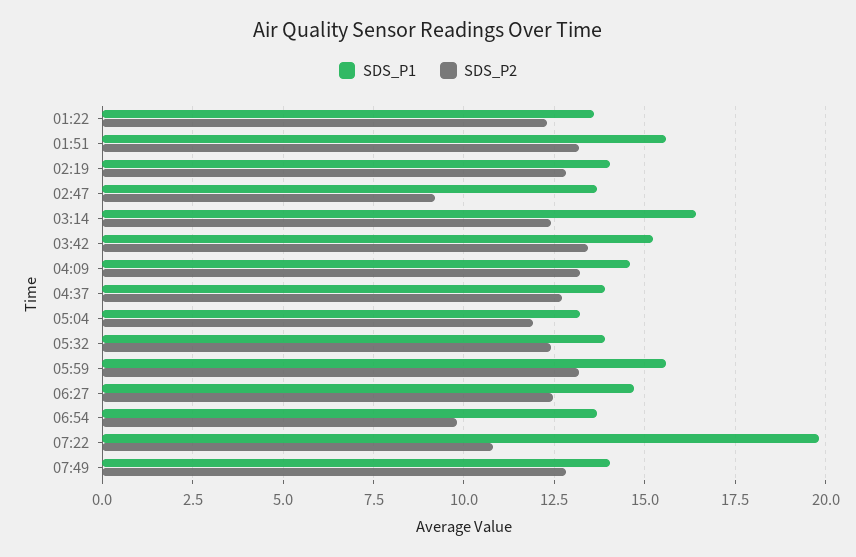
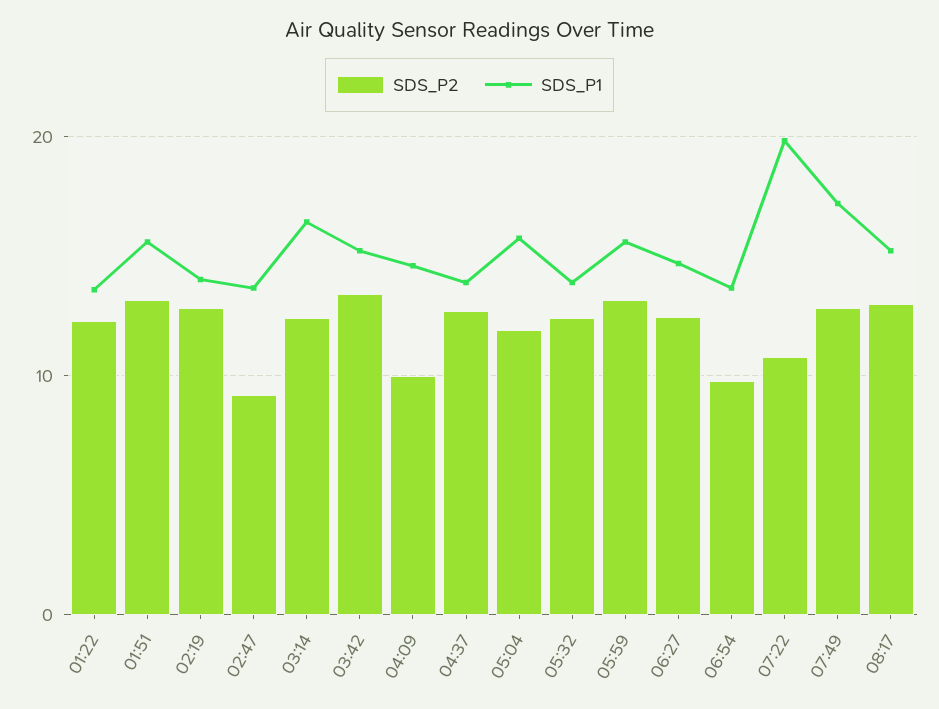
SDS_P2, 04:09: 13.25 -> 10
SDS_P1, 05:04: 13.25 -> 16
SDS_P1, 07:49: 14 -> 17
SDS_P2, 08:17: none -> 13
SDS_P1, 08:17: none -> 15

